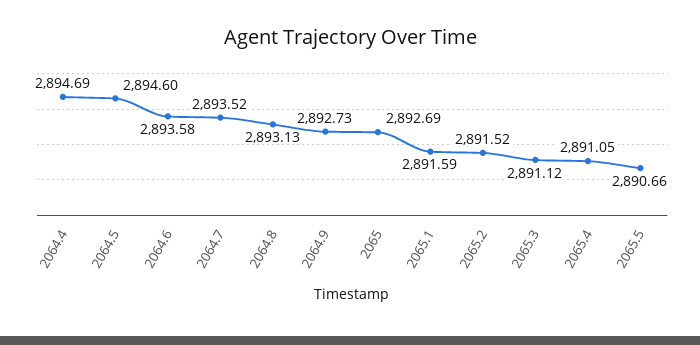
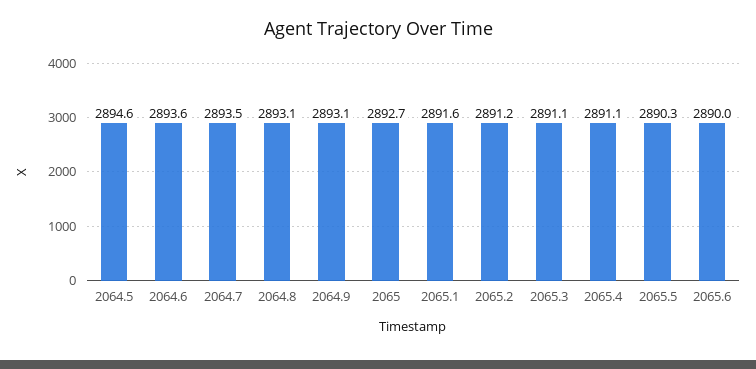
2064.4: 2894.69 -> none
2064.9: 2892.73 -> 2893.1
2065.2: 2891.52 -> 2891.2
2065.5: 2890.66 -> 2890.3
2065.6: none -> 2890

